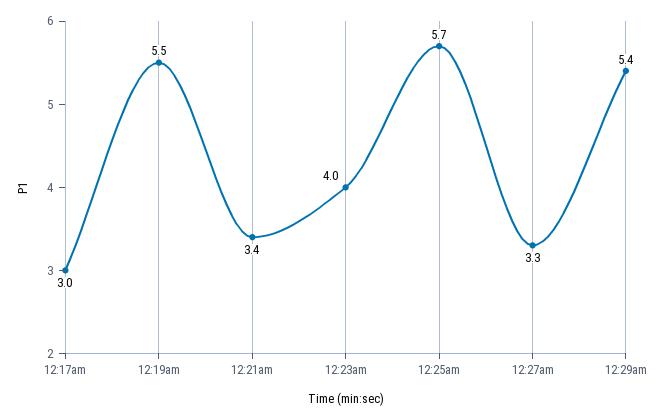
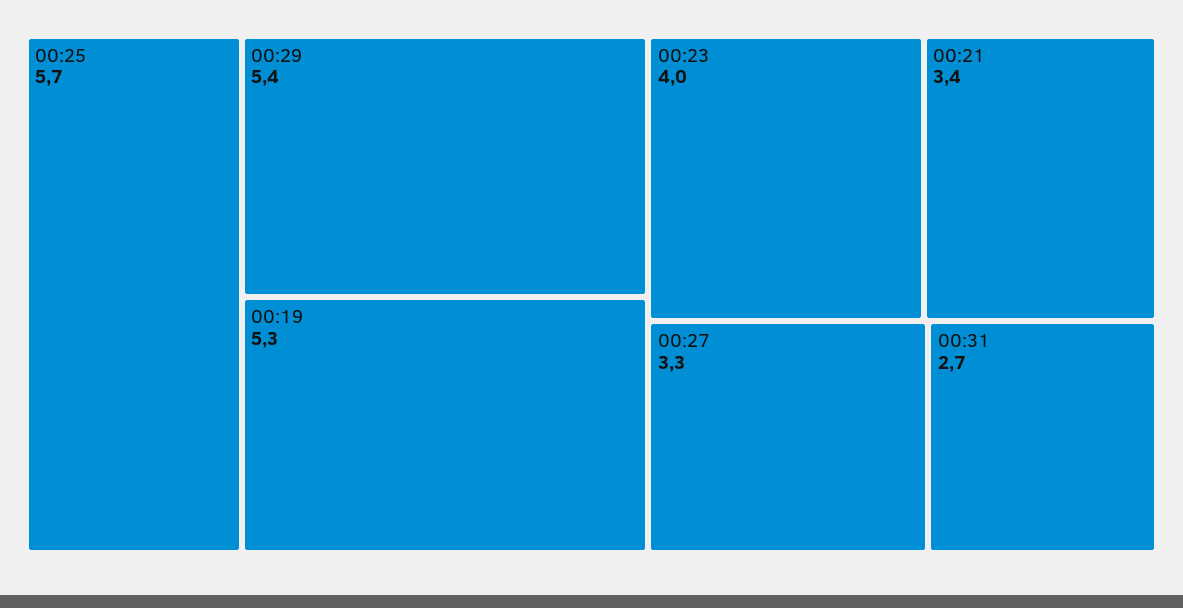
12:17am: 3 -> none
12:19am: 5.5 -> 5.3
00:31: none -> 2.7

